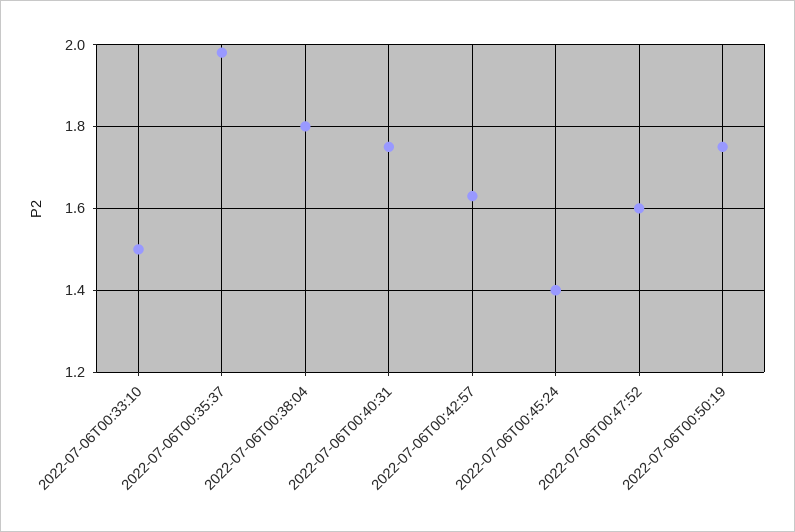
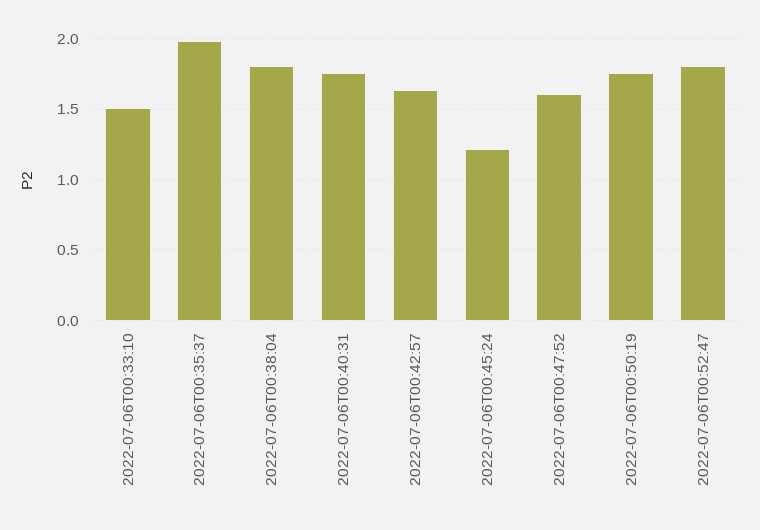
2022-07-06T00:45:24: 1.4 -> 1.2
2022-07-06T00:52:47: none -> 1.8

